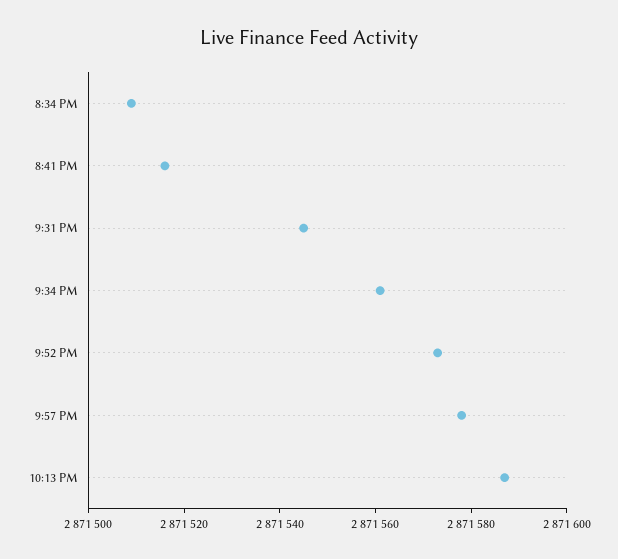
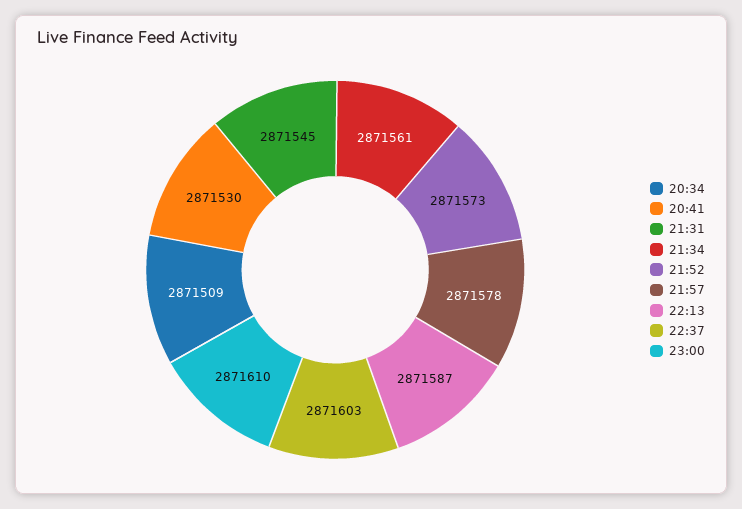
8:41 PM: 2871515 -> 2871530
22:37: none -> 2871603
23:00: none -> 2871610

